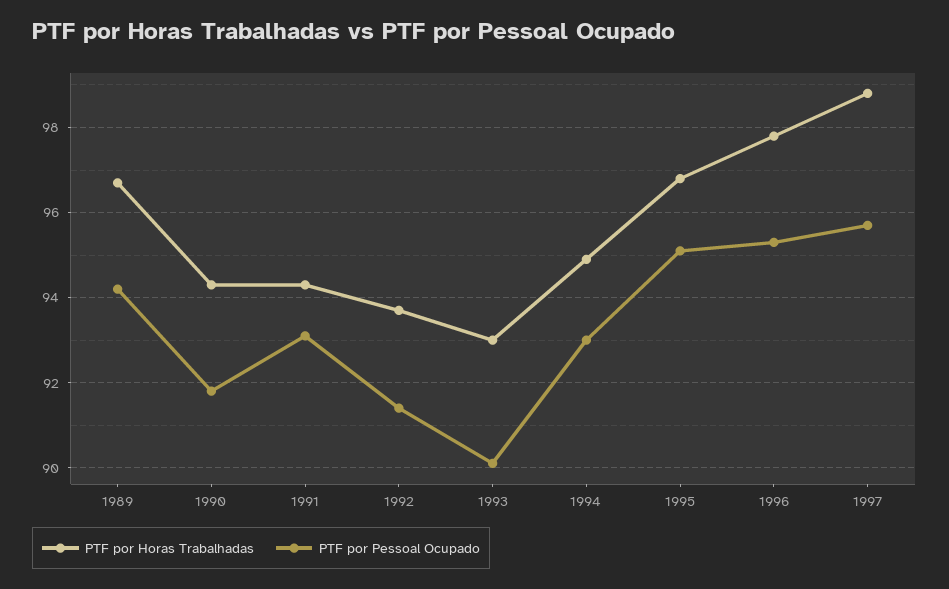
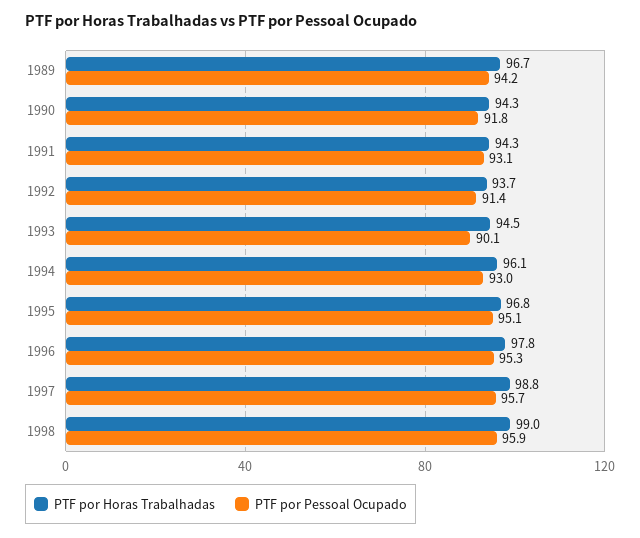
PTF por Horas Trabalhadas, 1993: 93 -> 94.5
PTF por Horas Trabalhadas, 1994: 95 -> 96.1
PTF por Horas Trabalhadas, 1998: none -> 99
PTF por Pessoal Ocupado, 1998: none -> 95.9

